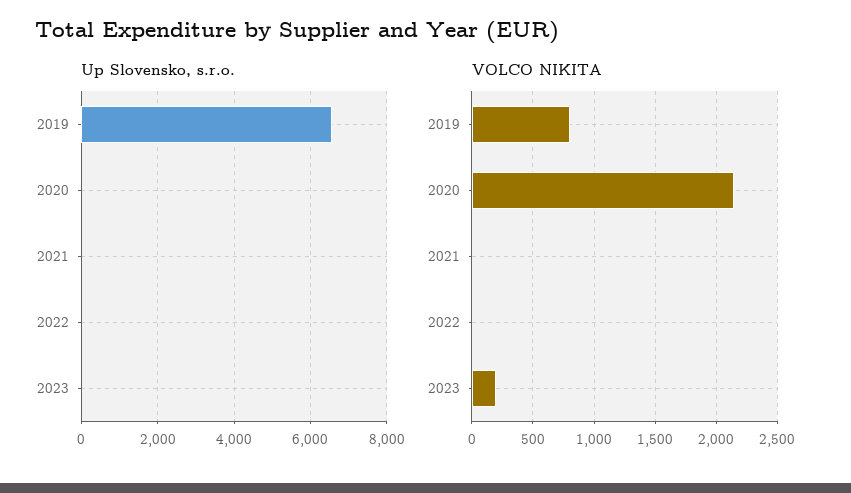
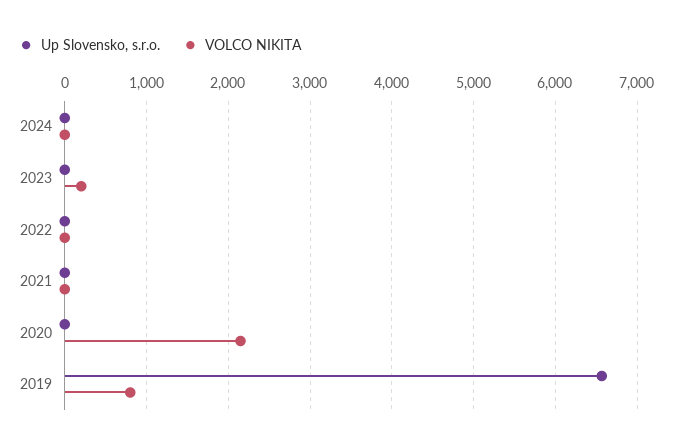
Up Slovensko, s.r.o., 2024: none -> 0
VOLCO NIKITA, 2024: none -> 0

